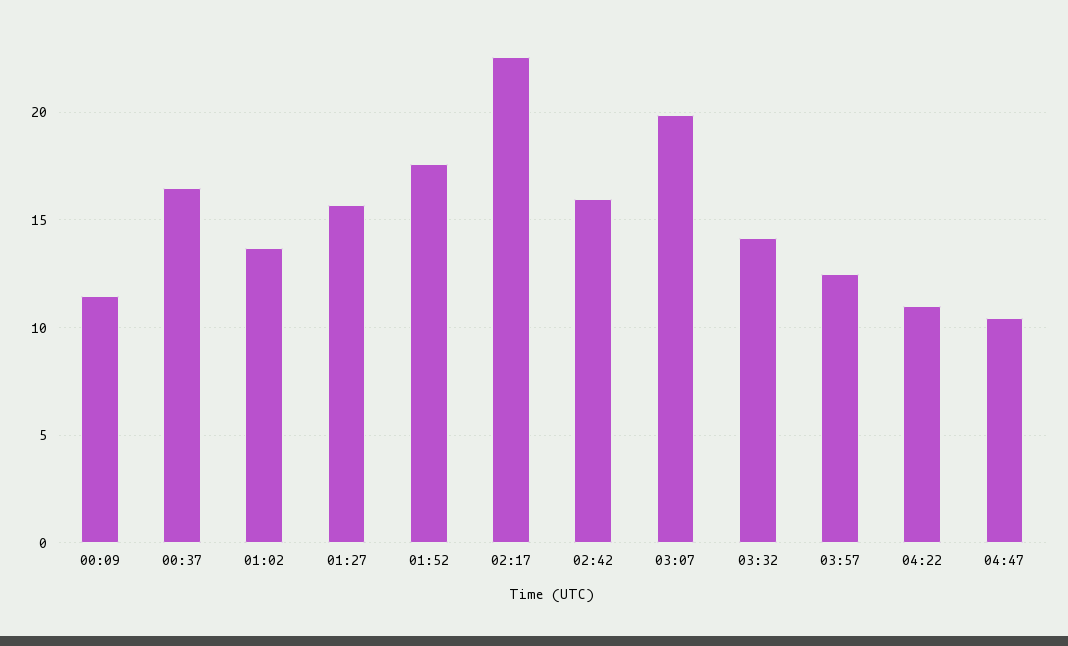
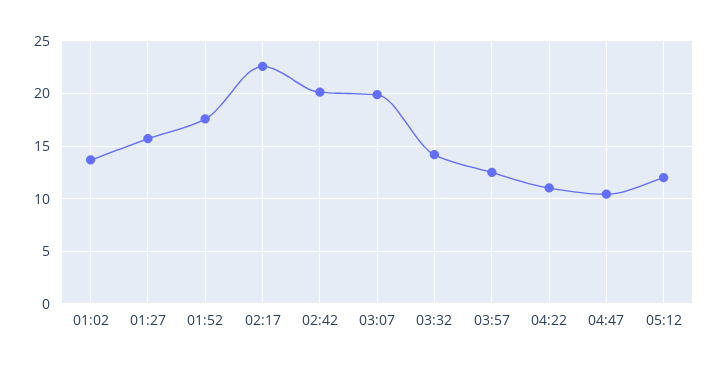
00:09: 11.5 -> none
00:37: 16.5 -> none
02:42: 16 -> 20
05:12: none -> 12

